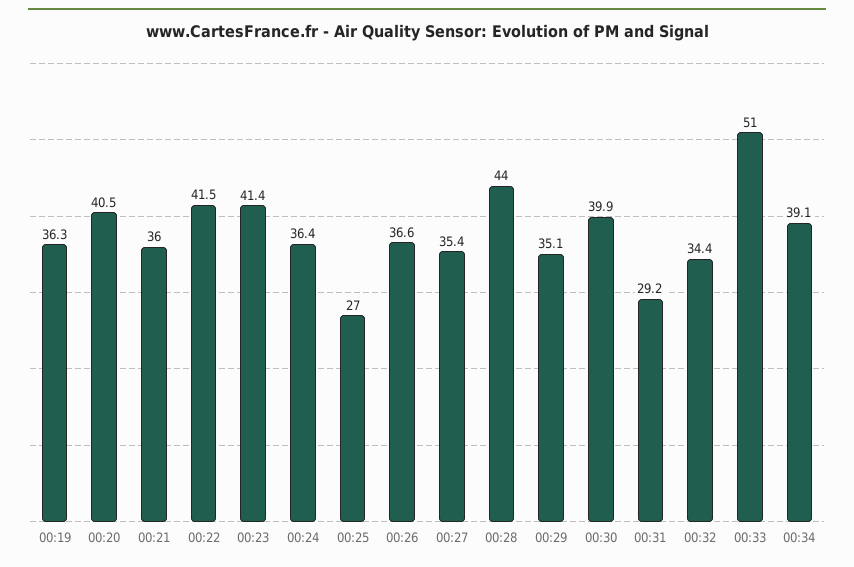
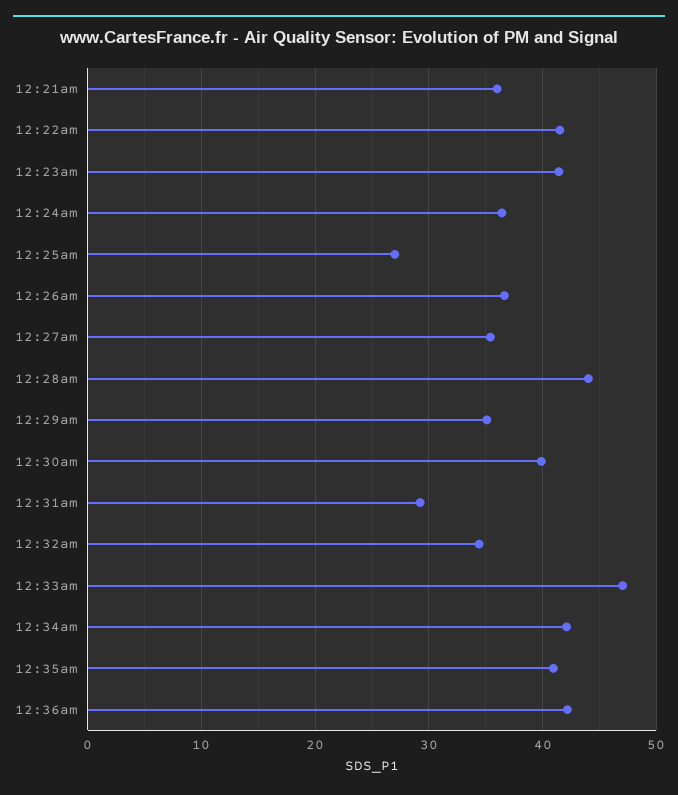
00:19: 36.3 -> none
00:20: 40.5 -> none
00:33: 51 -> 47
00:34: 39.1 -> 42
12:35am: none -> 41
12:36am: none -> 42

